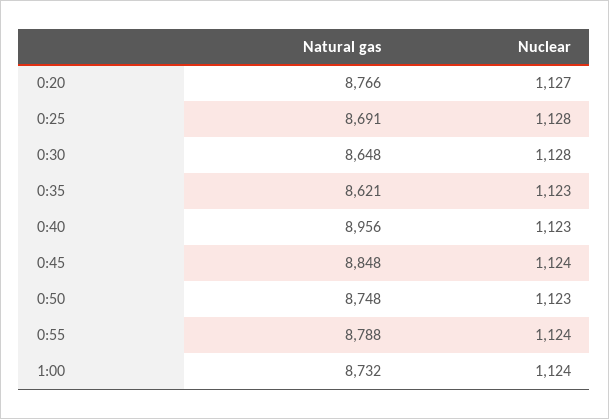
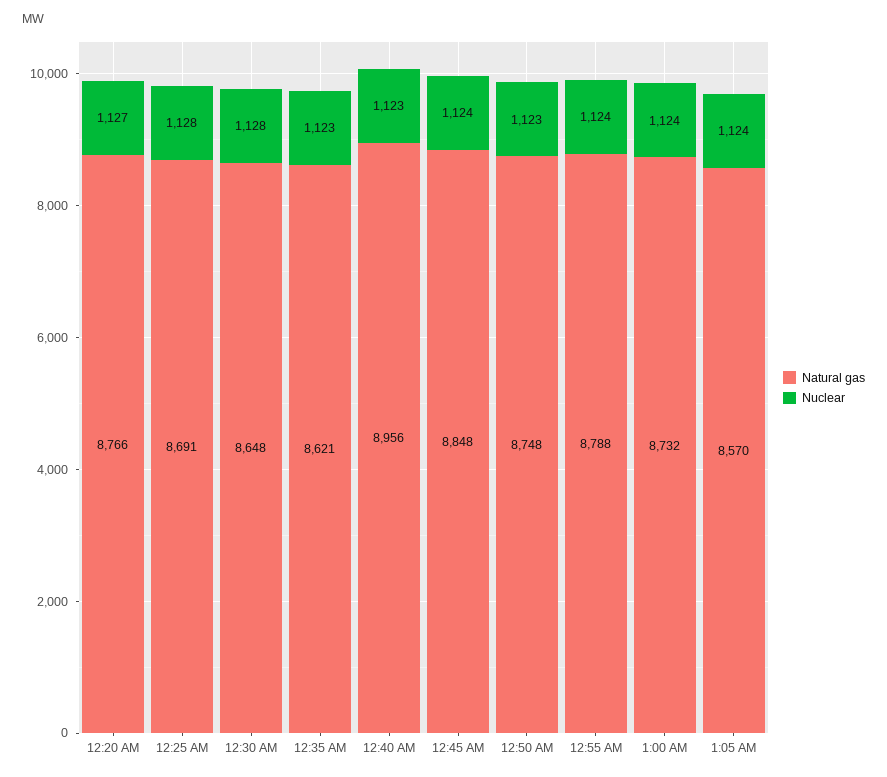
Natural gas, 1:05 AM: none -> 8570
Nuclear, 1:05 AM: none -> 1124

